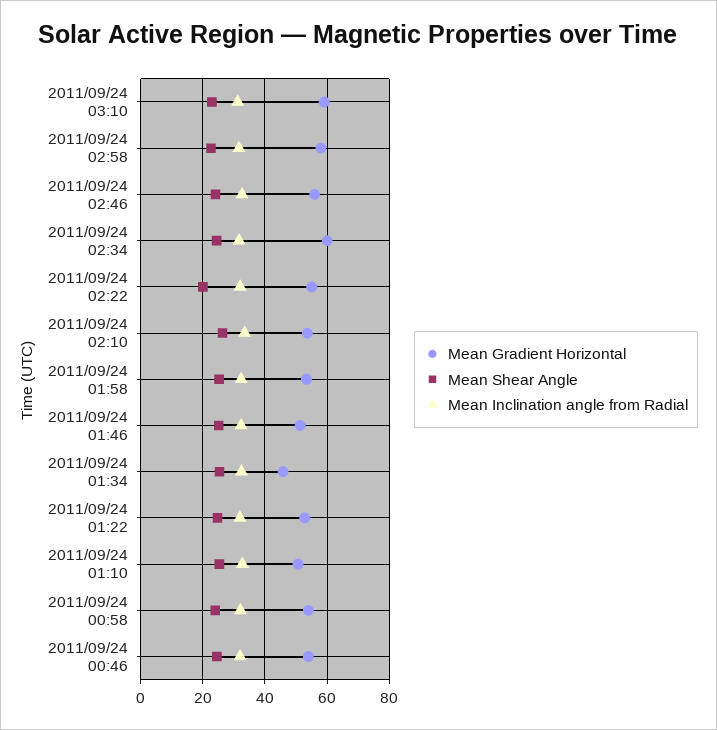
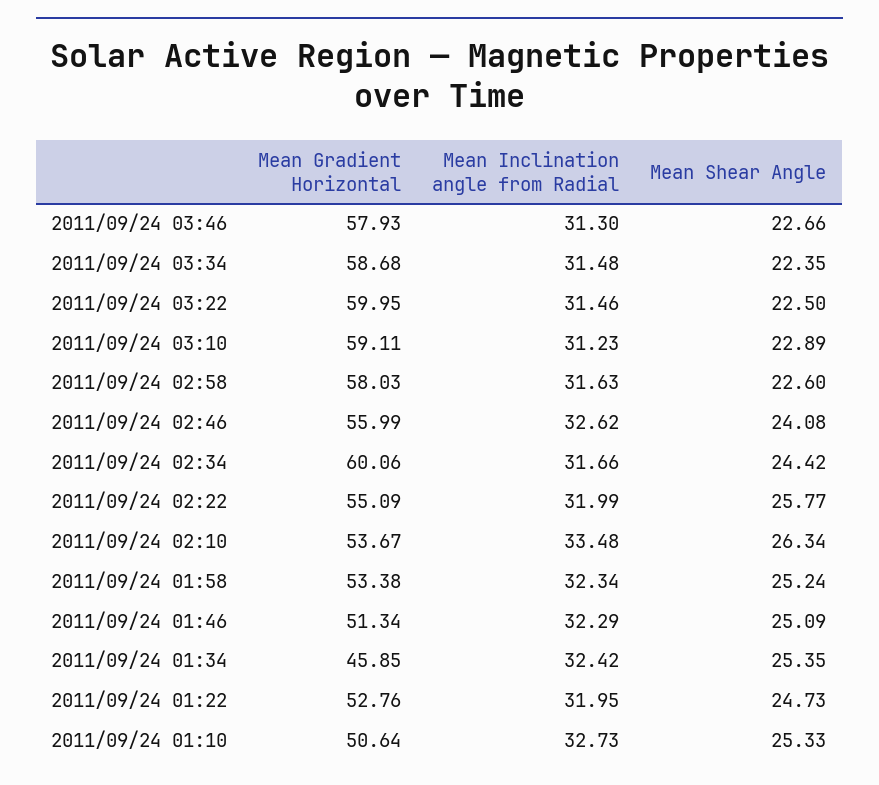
Mean Shear Angle, 2011/09/24 02:22: 20 -> 25.77
Mean Gradient Horizontal, 2011/09/24 00:58: 54 -> none
Mean Shear Angle, 2011/09/24 00:58: 24 -> none
Mean Inclination angle from Radial, 2011/09/24 00:58: 32 -> none
Mean Gradient Horizontal, 2011/09/24 00:46: 54 -> none
Mean Shear Angle, 2011/09/24 00:46: 24 -> none
Mean Inclination angle from Radial, 2011/09/24 00:46: 32 -> none
Mean Gradient Horizontal, 2011/09/24 03:46: none -> 57.93
Mean Inclination angle from Radial, 2011/09/24 03:46: none -> 31.3
Mean Shear Angle, 2011/09/24 03:46: none -> 22.66
Mean Gradient Horizontal, 2011/09/24 03:34: none -> 58.68
Mean Inclination angle from Radial, 2011/09/24 03:34: none -> 31.48
Mean Shear Angle, 2011/09/24 03:34: none -> 22.35
Mean Gradient Horizontal, 2011/09/24 03:22: none -> 59.95
Mean Inclination angle from Radial, 2011/09/24 03:22: none -> 31.46
Mean Shear Angle, 2011/09/24 03:22: none -> 22.5

